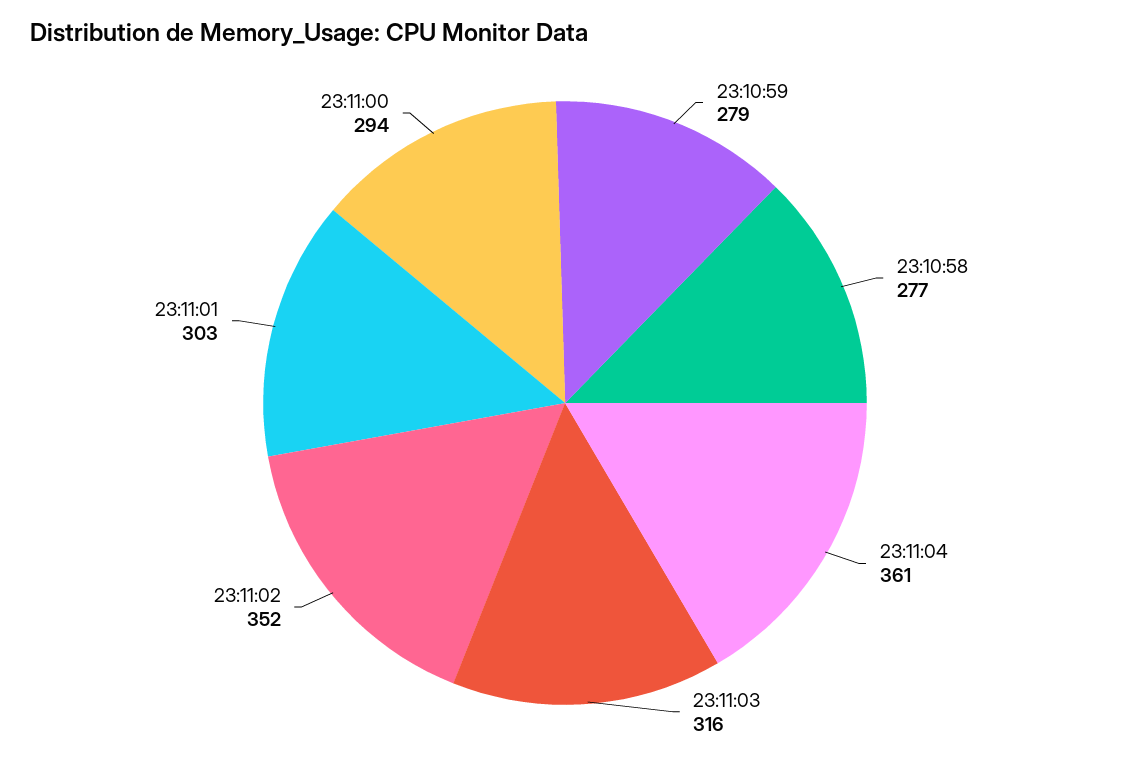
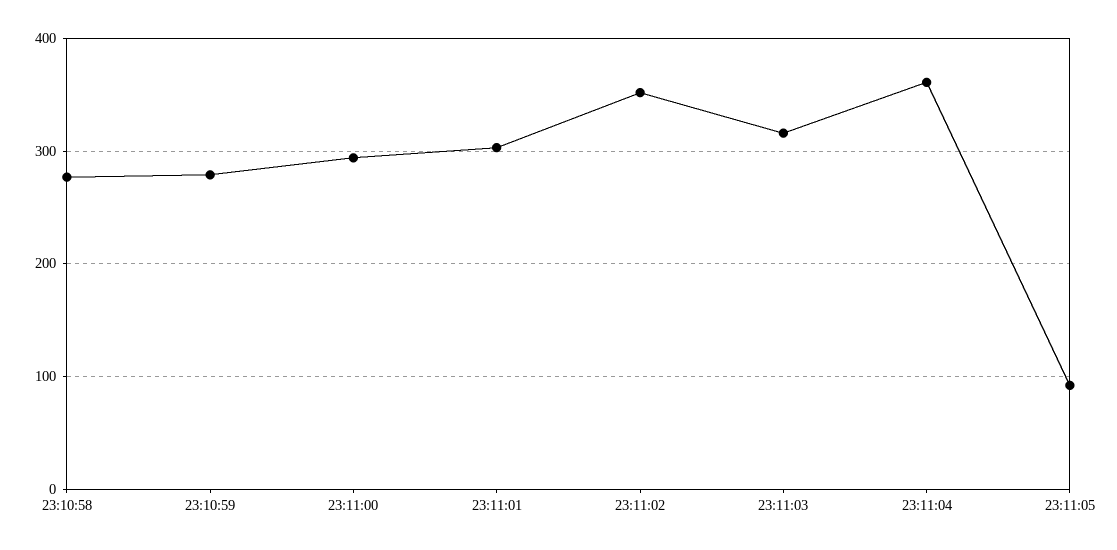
23:11:05: none -> 90

